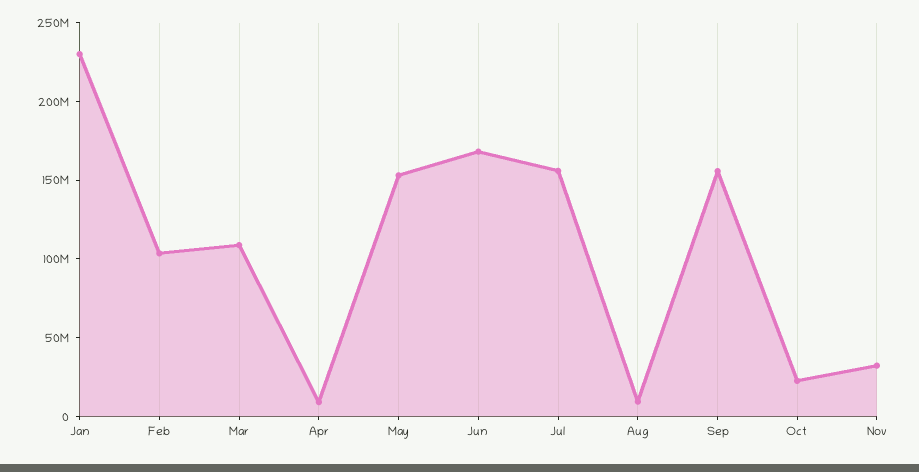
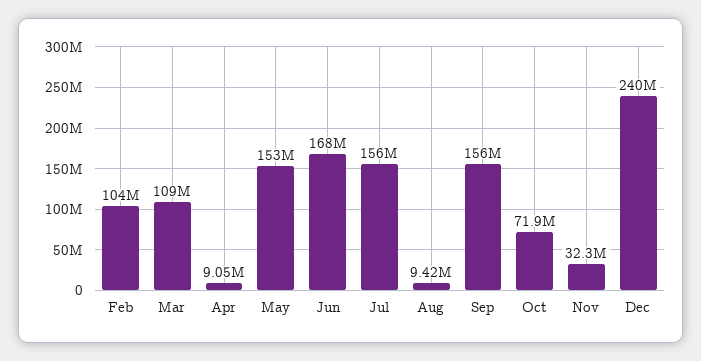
Jan: 230000000 -> none
Oct: 20000000 -> 71900000
Dec: none -> 240000000

